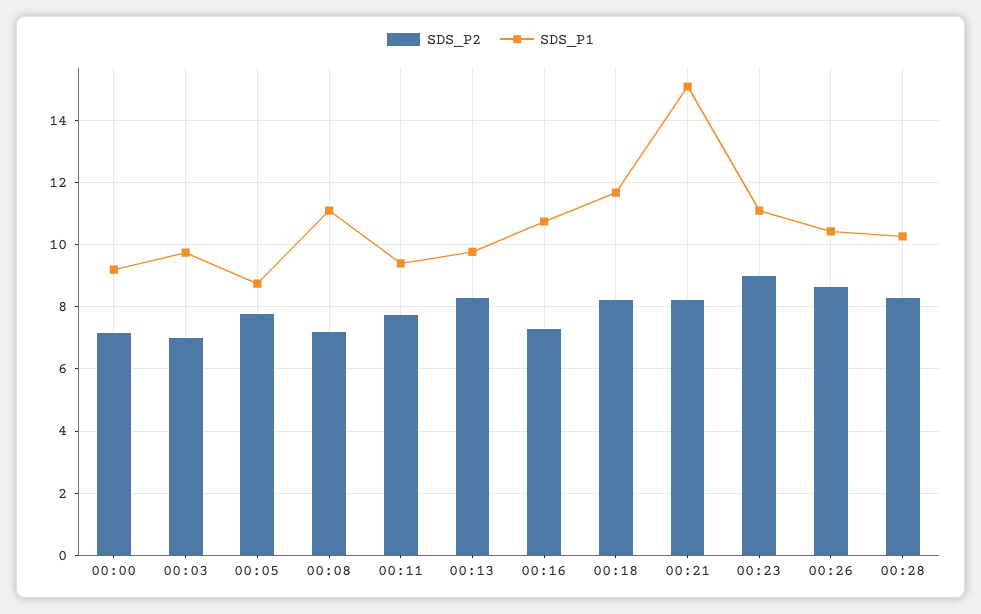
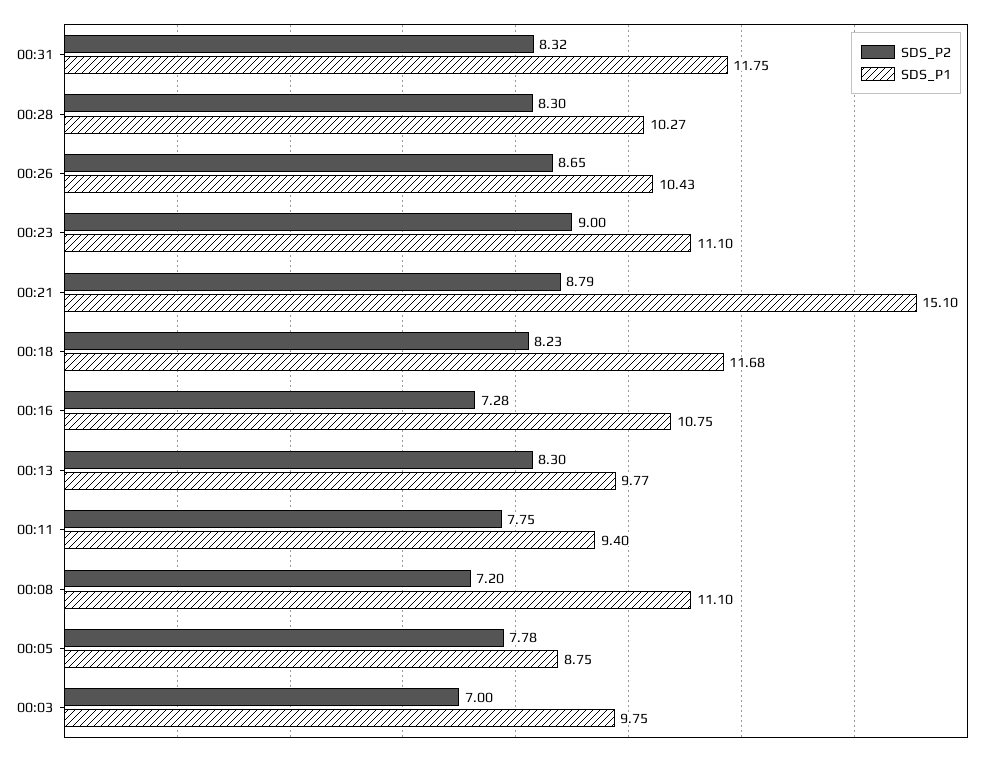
SDS_P2, 00:00: 7.2 -> none
SDS_P1, 00:00: 9.2 -> none
SDS_P2, 00:21: 8.2 -> 8.79
SDS_P2, 00:31: none -> 8.32
SDS_P1, 00:31: none -> 11.75

